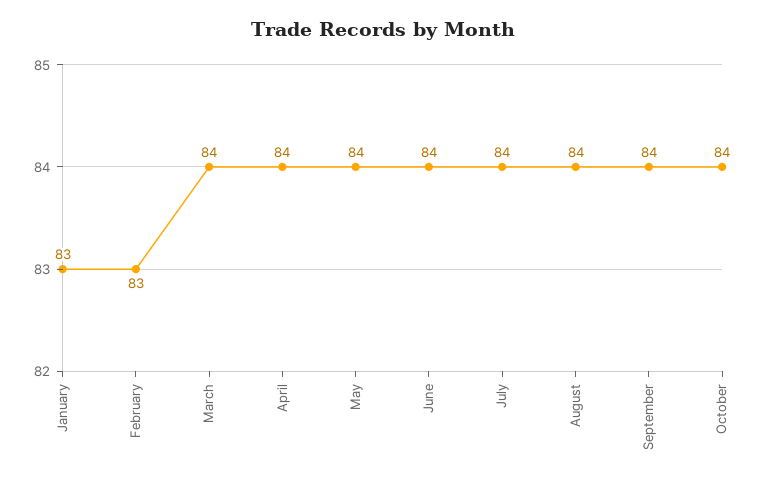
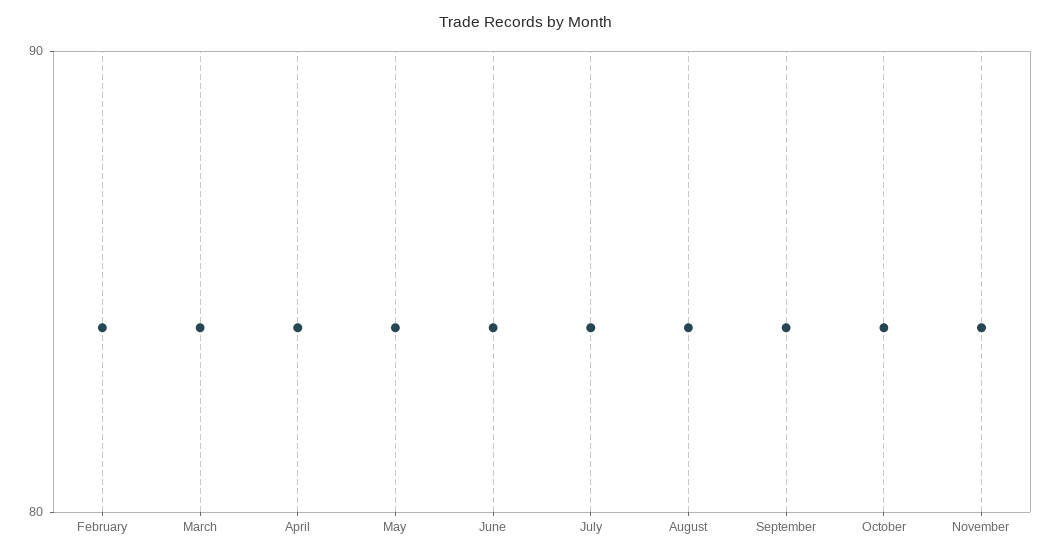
January: 83 -> none
February: 83 -> 84
November: none -> 84

